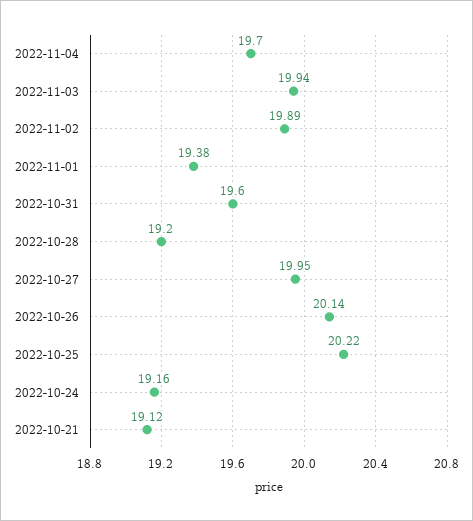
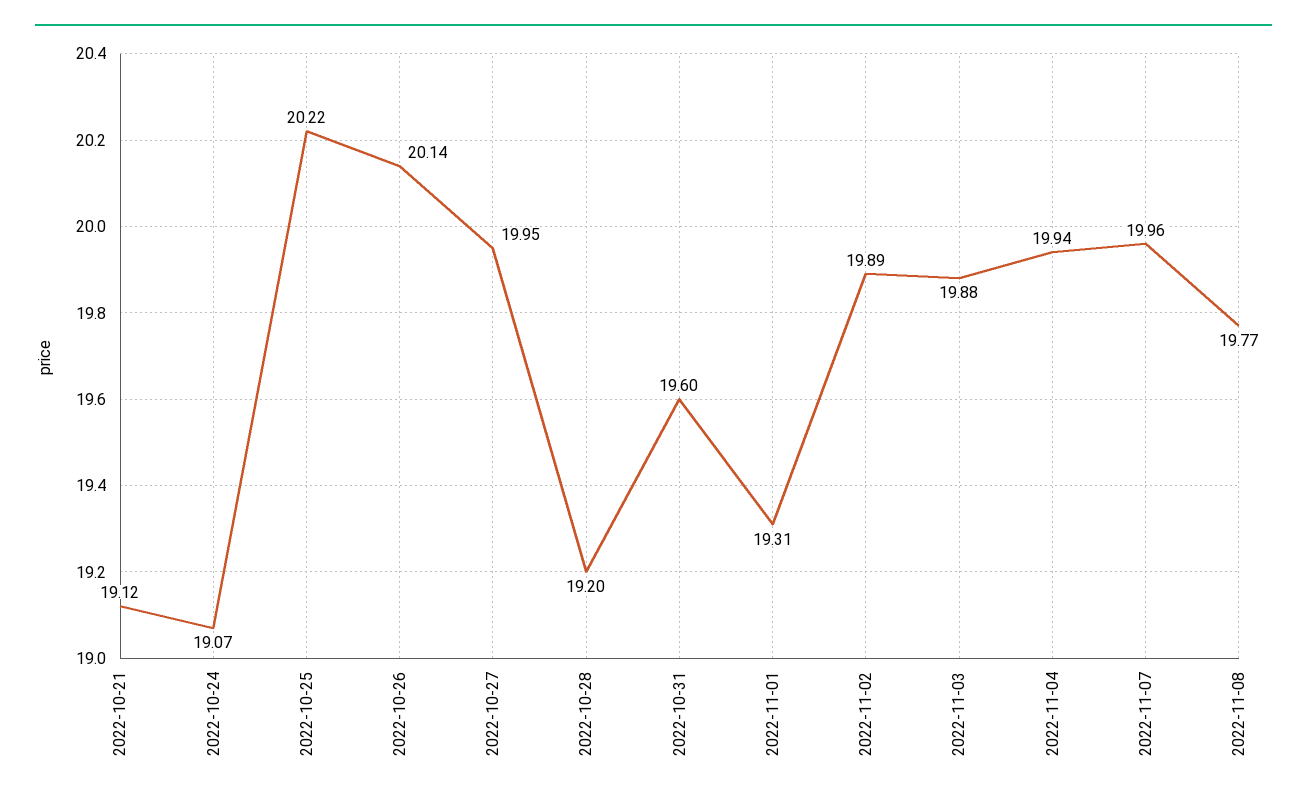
2022-11-04: 19.7 -> 19.94
2022-11-03: 19.94 -> 19.88
2022-11-01: 19.38 -> 19.31
2022-10-24: 19.16 -> 19.07
2022-11-07: none -> 19.96
2022-11-08: none -> 19.77

